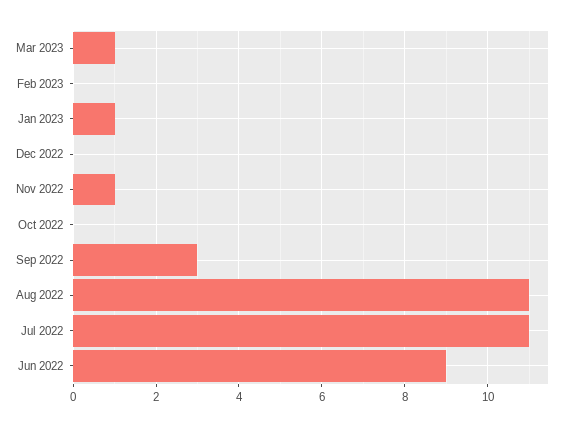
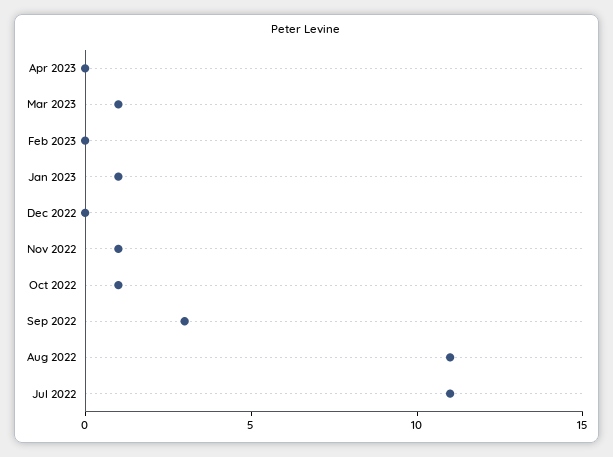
Oct 2022: 0 -> 1
Jun 2022: 9 -> none
Apr 2023: none -> 0

